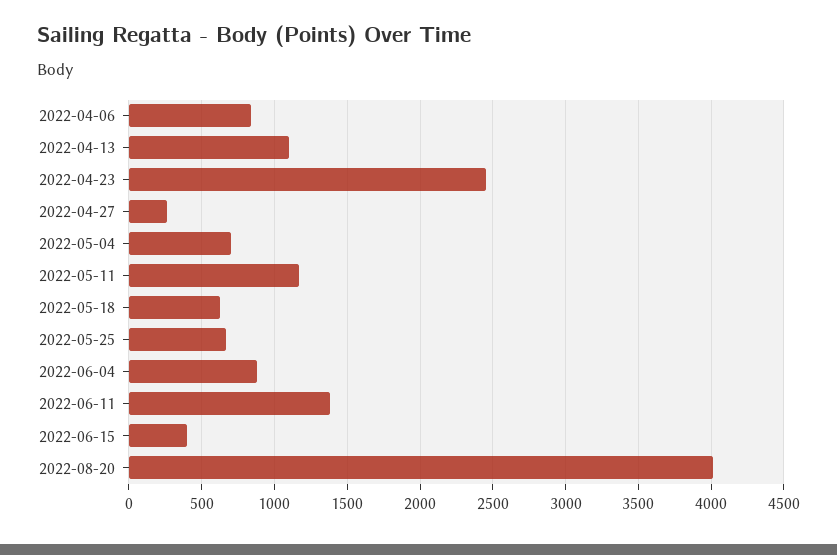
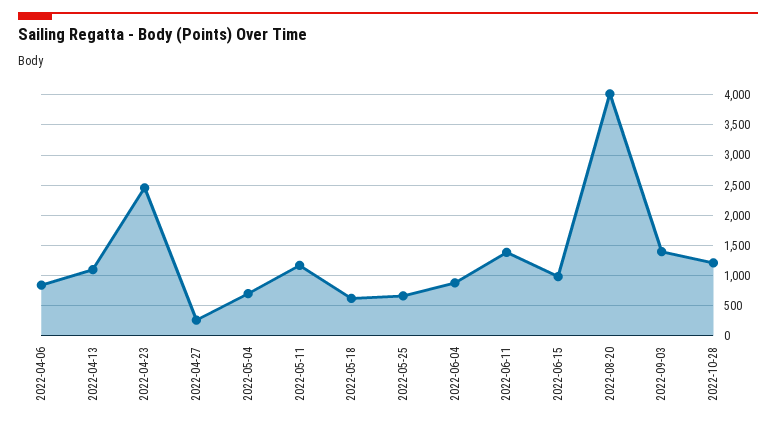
2022-06-15: 400 -> 1000
2022-09-03: none -> 1400
2022-10-28: none -> 1200

